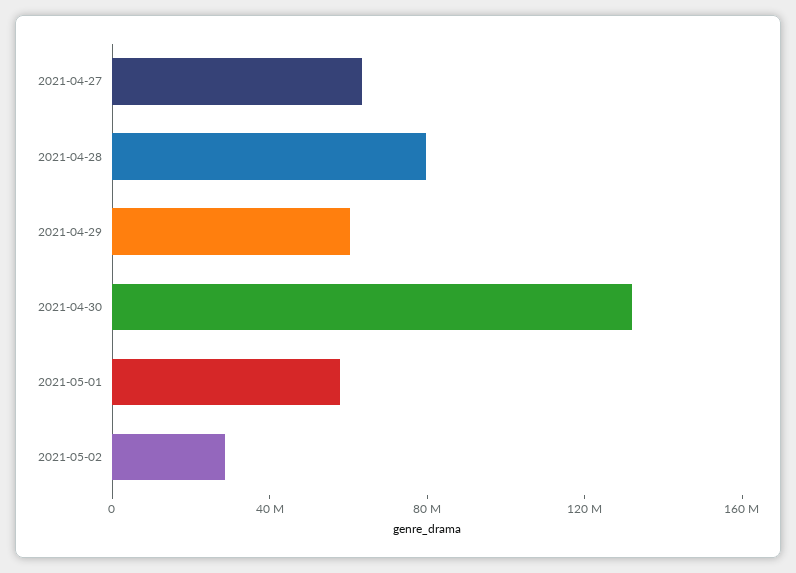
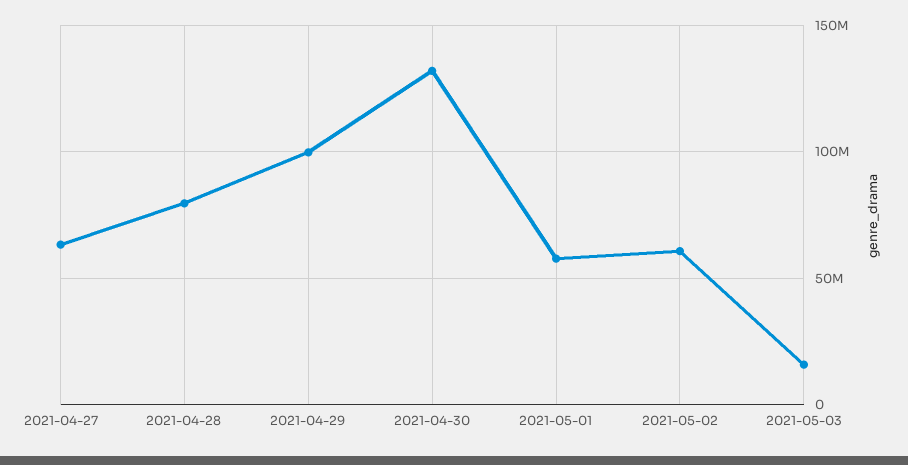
2021-04-29: 60000000 -> 100000000
2021-05-02: 30000000 -> 60000000
2021-05-03: none -> 15000000

